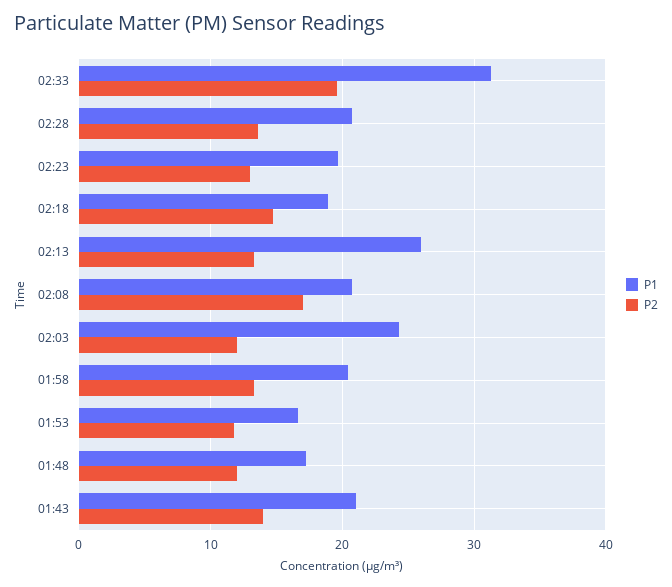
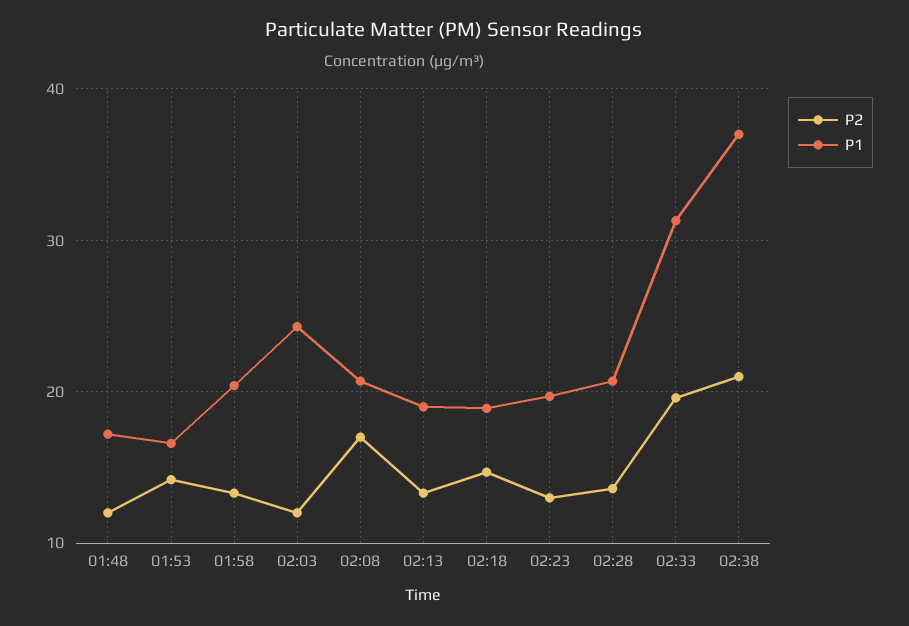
P1, 02:13: 26 -> 19
P2, 01:53: 12 -> 14
P1, 01:43: 21 -> none
P2, 01:43: 14 -> none
P2, 02:38: none -> 21
P1, 02:38: none -> 37

